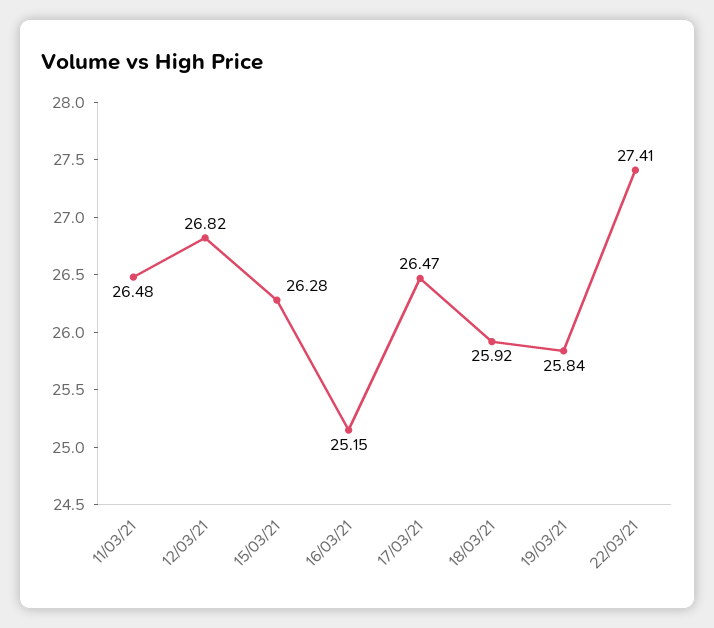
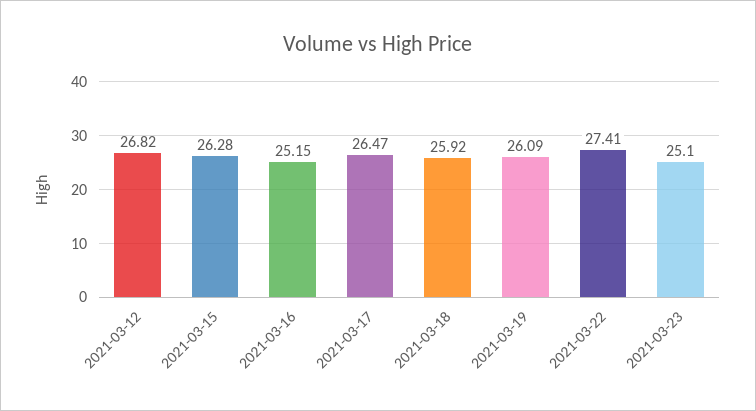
11/03/21: 26.48 -> none
19/03/21: 25.84 -> 26.09
2021-03-23: none -> 25.1

